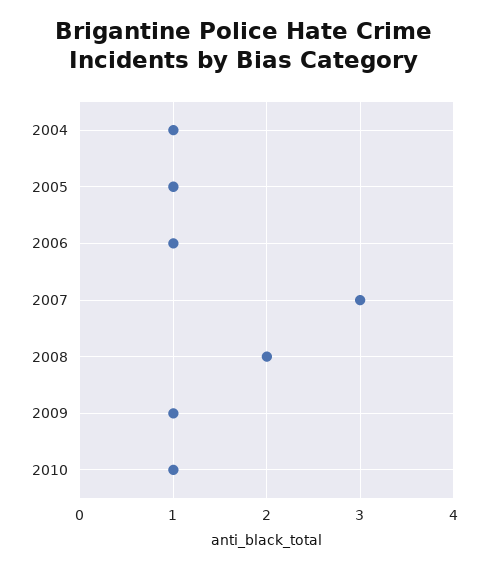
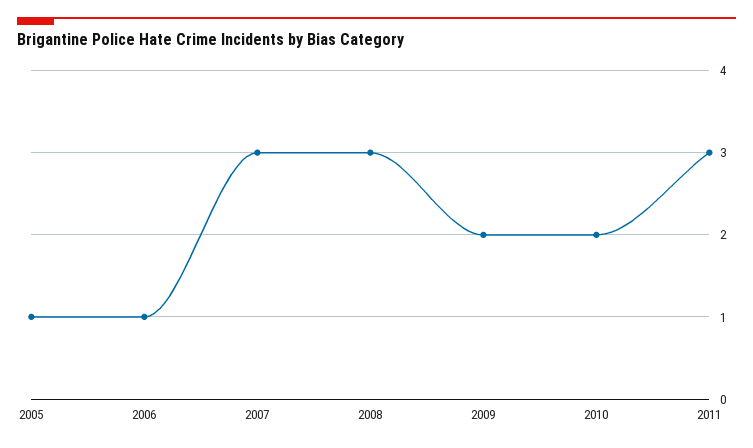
2004: 1 -> none
2008: 2 -> 3
2009: 1 -> 2
2010: 1 -> 2
2011: none -> 3

